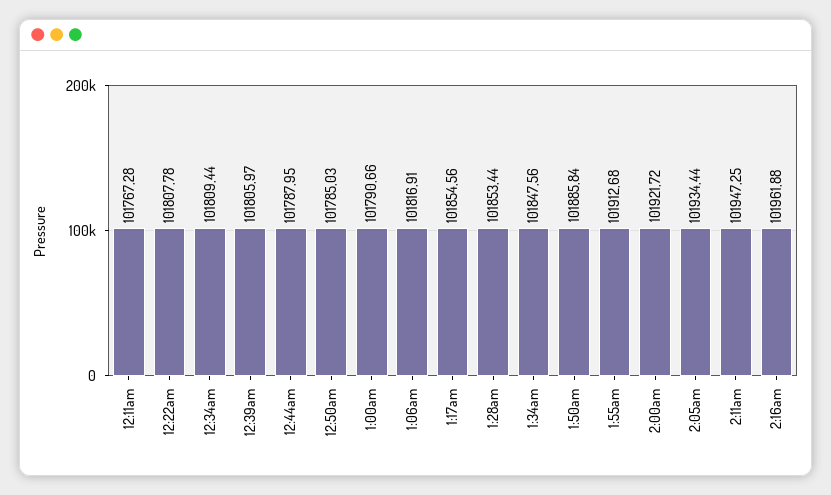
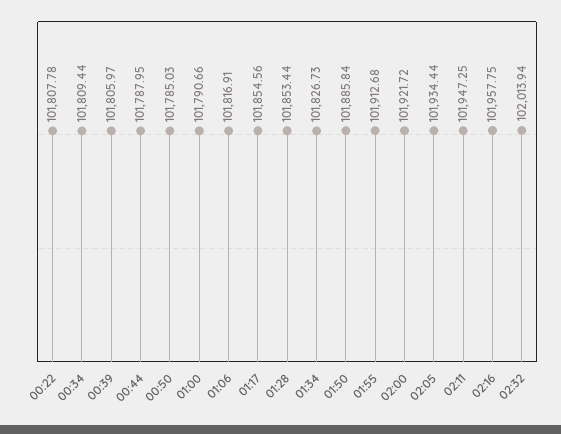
12:11am: 101767.28 -> none
1:34am: 101847.56 -> 101826.73
2:16am: 101961.88 -> 101957.75
02:32: none -> 102013.94

